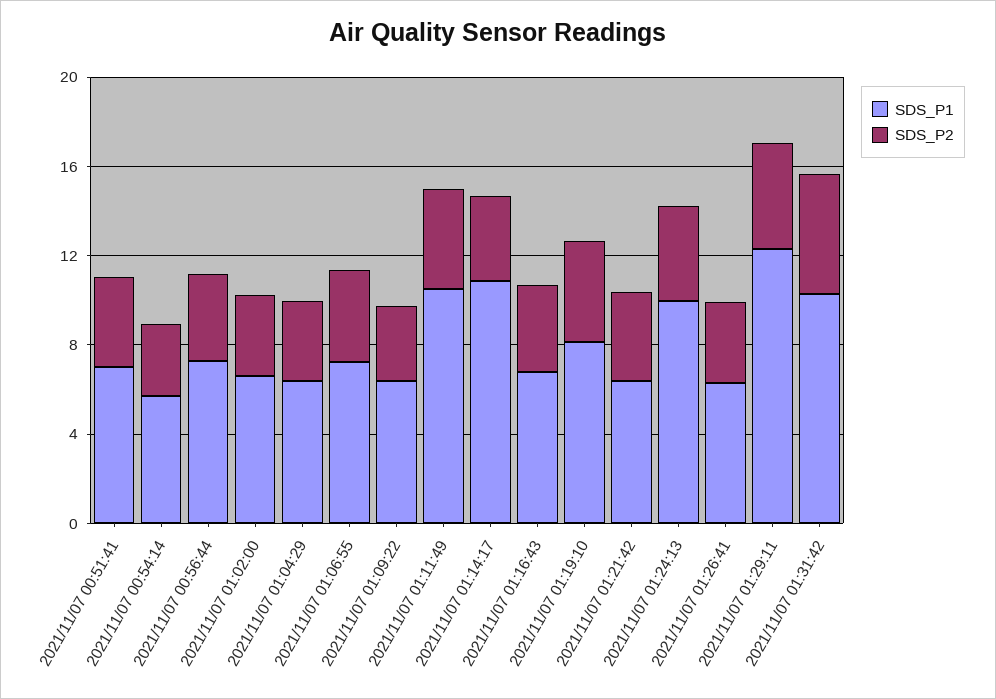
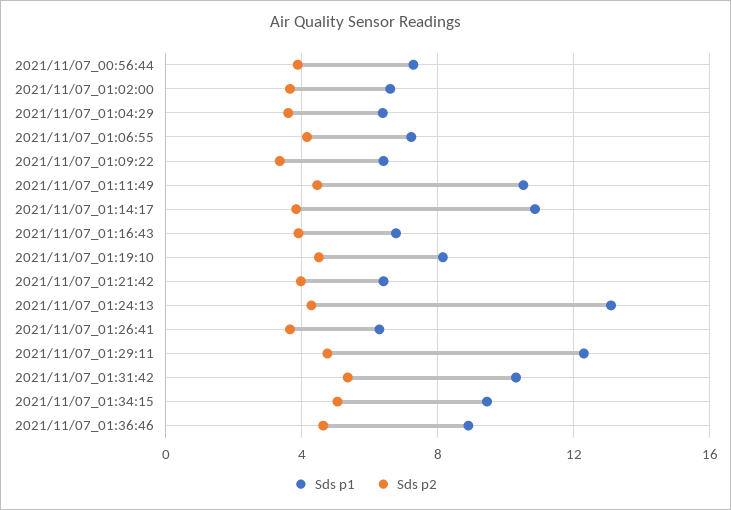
SDS_P1, 2021/11/07 00:51:41: 7 -> none
SDS_P2, 2021/11/07 00:51:41: 4 -> none
SDS_P1, 2021/11/07 00:54:14: 6 -> none
SDS_P2, 2021/11/07 00:54:14: 3 -> none
SDS_P1, 2021/11/07 01:24:13: 10 -> 13
SDS_P1, 2021/11/07_01:34:15: none -> 9.5
SDS_P2, 2021/11/07_01:34:15: none -> 5
SDS_P1, 2021/11/07_01:36:46: none -> 9
SDS_P2, 2021/11/07_01:36:46: none -> 4.5

